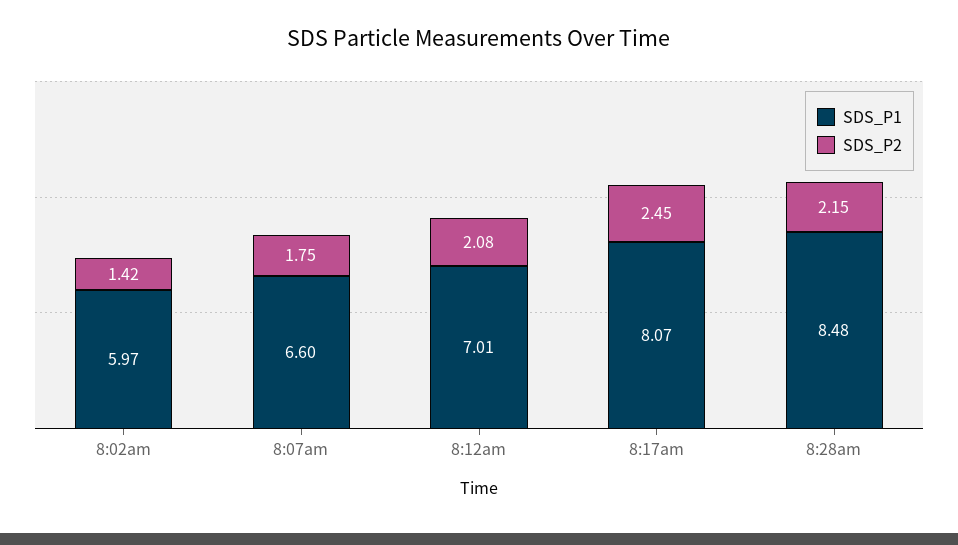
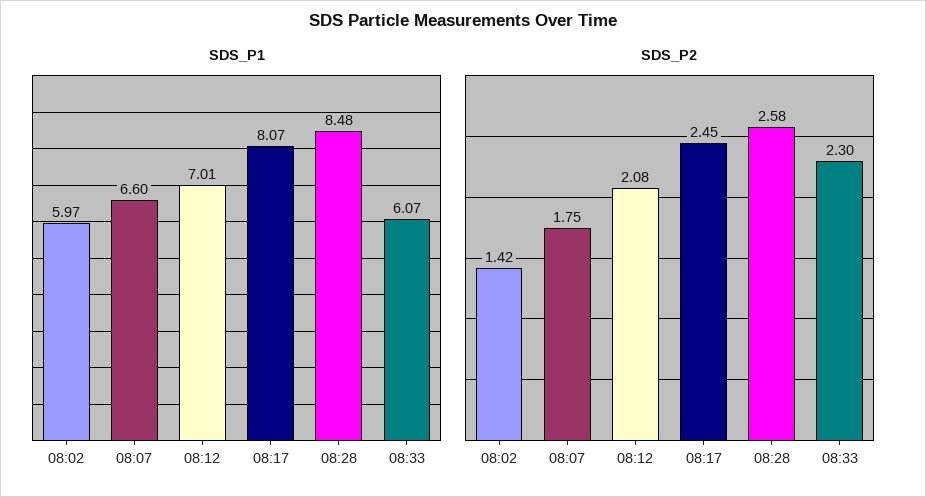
SDS_P2, 8:28am: 2.15 -> 2.58
SDS_P1, 08:33: none -> 6.07
SDS_P2, 08:33: none -> 2.3

